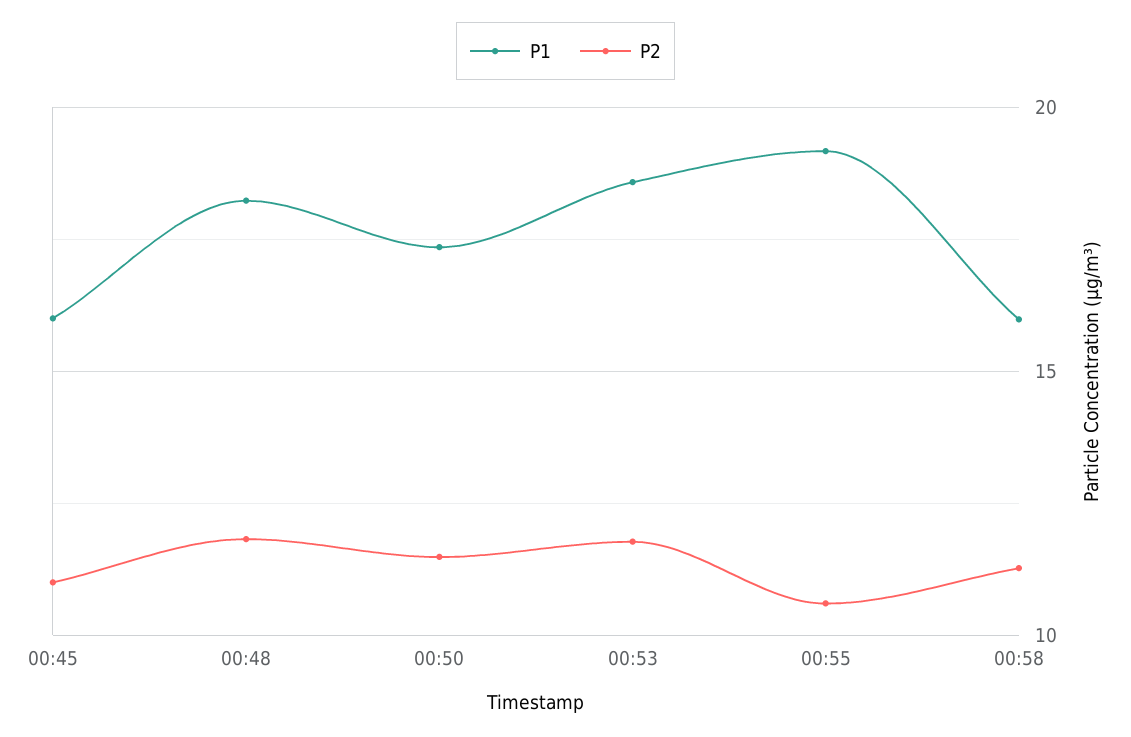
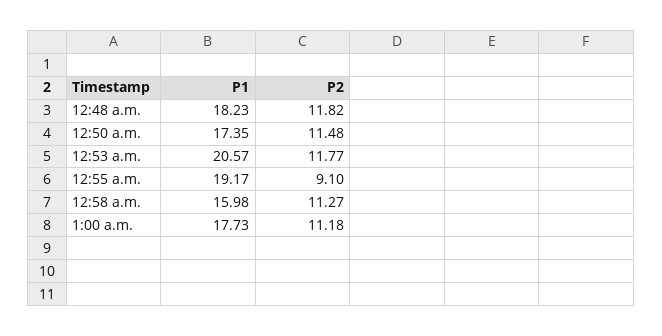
P1, 00:45: 16 -> none
P2, 00:45: 11 -> none
P1, 00:53: 18.5 -> 20.57
P2, 00:55: 10.5 -> 9.1
P1, 1:00 a.m.: none -> 17.73
P2, 1:00 a.m.: none -> 11.18

